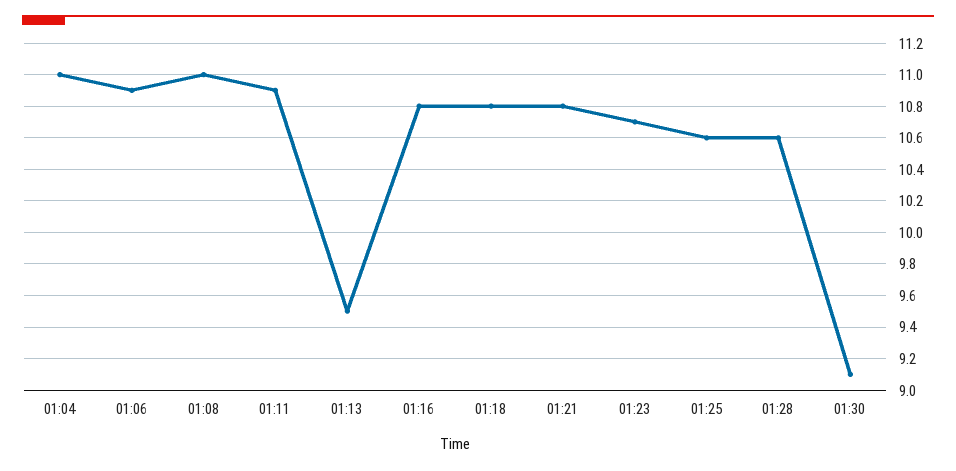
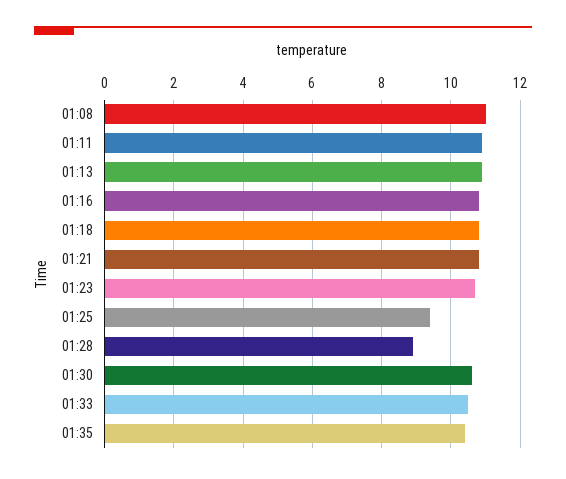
01:04: 11 -> none
01:06: 10.9 -> none
01:13: 9.5 -> 11
01:25: 10.6 -> 9.5
01:28: 10.6 -> 9
01:30: 9.1 -> 10.5
01:33: none -> 10.5
01:35: none -> 10.5

